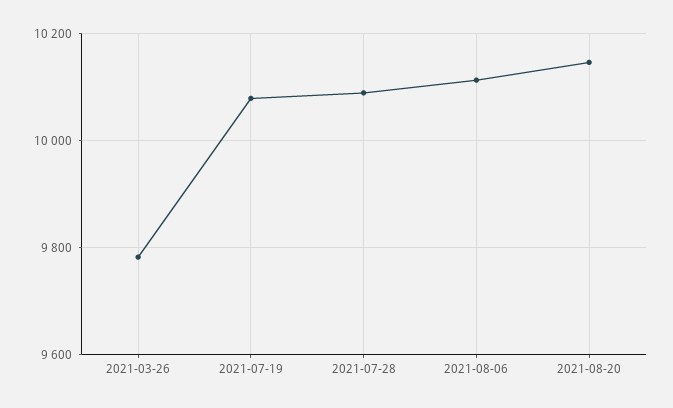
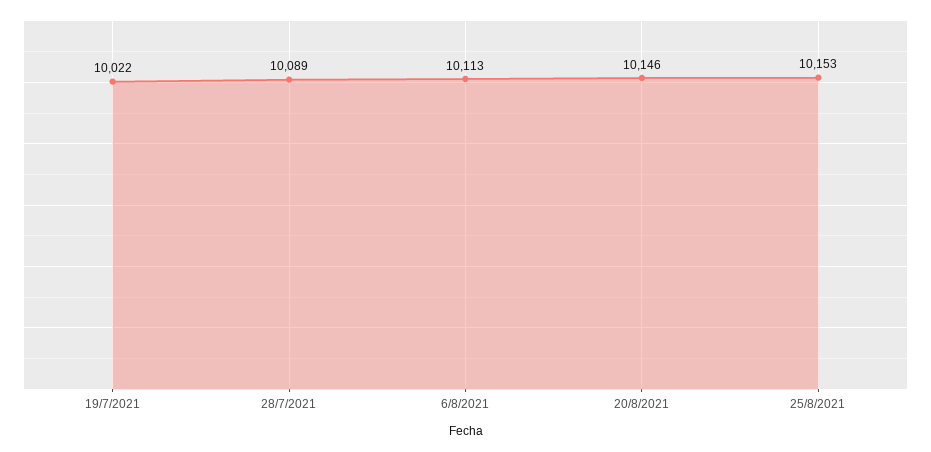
2021-03-26: 9780 -> none
2021-07-19: 10080 -> 10022
25/8/2021: none -> 10153

